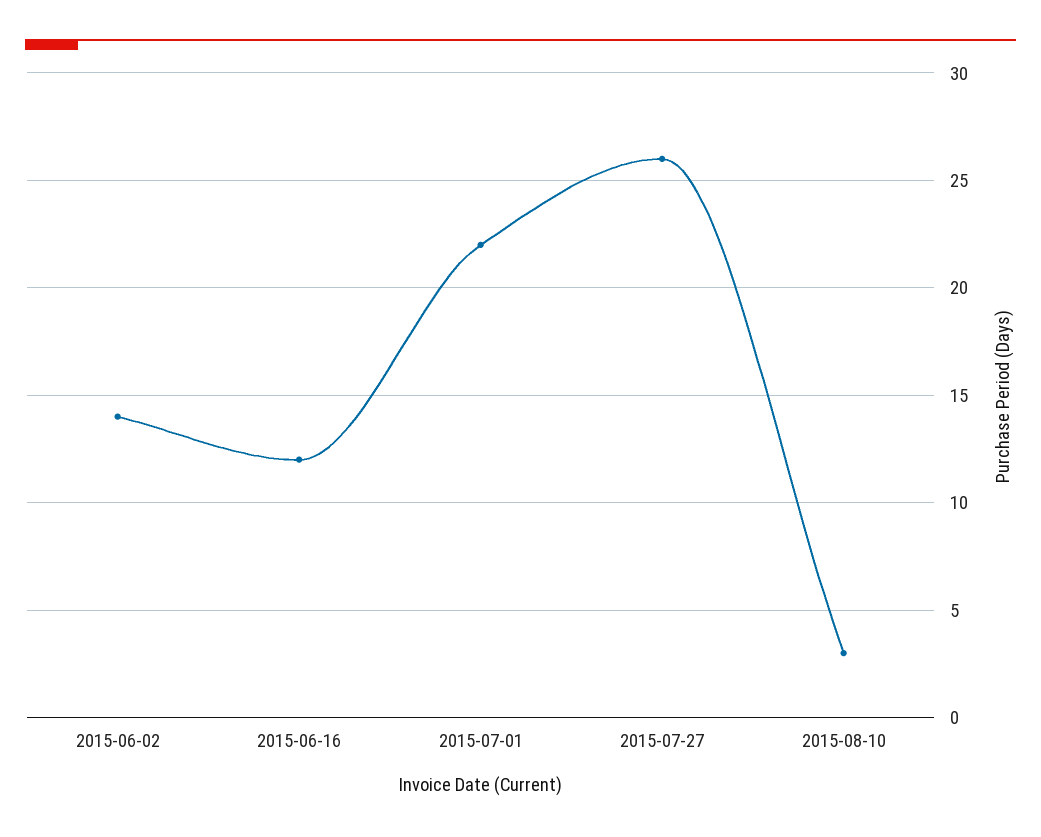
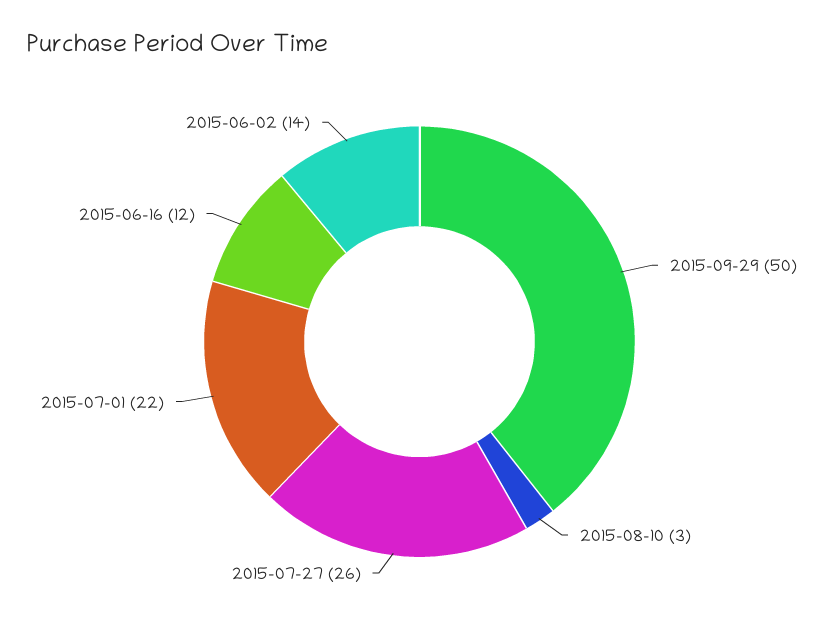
2015-09-29: none -> 50

